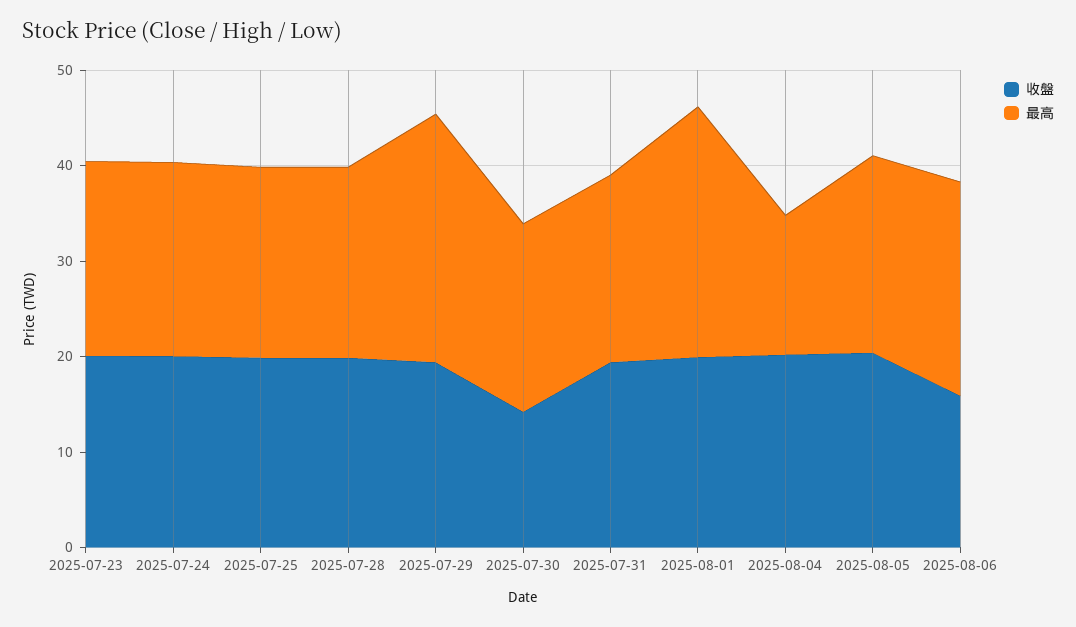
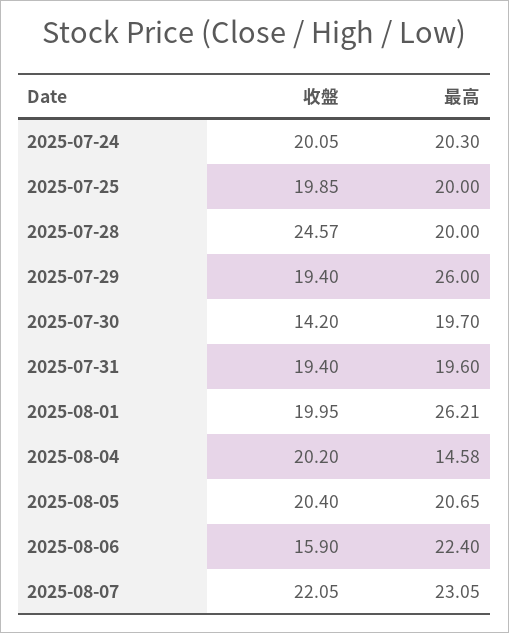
收盤, 2025-07-23: 20 -> none
最高, 2025-07-23: 20 -> none
收盤, 2025-07-28: 20 -> 24.57
收盤, 2025-08-07: none -> 22.05
最高, 2025-08-07: none -> 23.05

